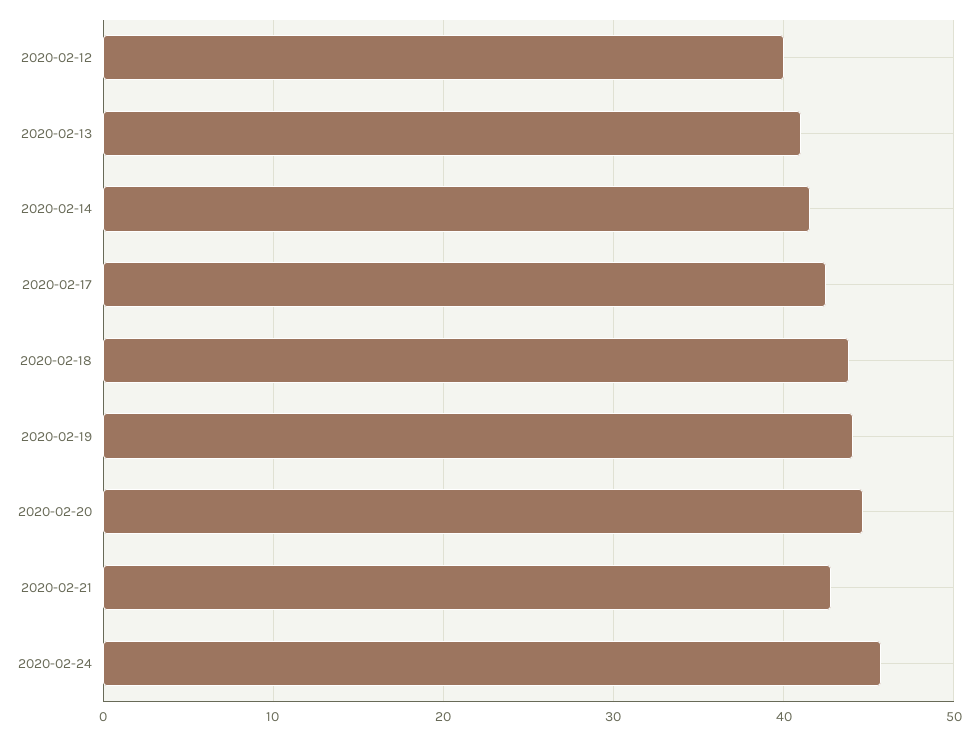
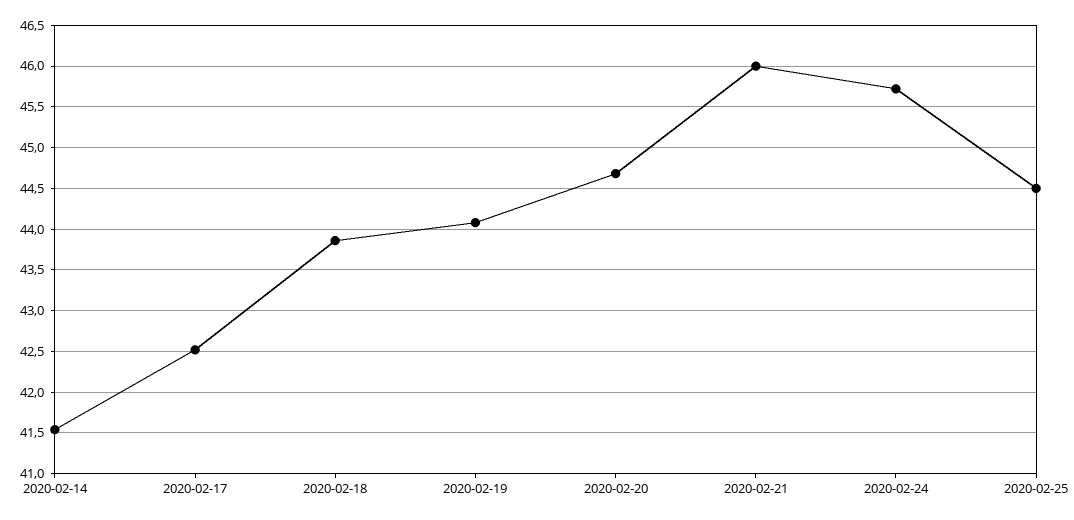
2020-02-12: 40 -> none
2020-02-13: 41 -> none
2020-02-21: 43 -> 46
2020-02-25: none -> 44.5

